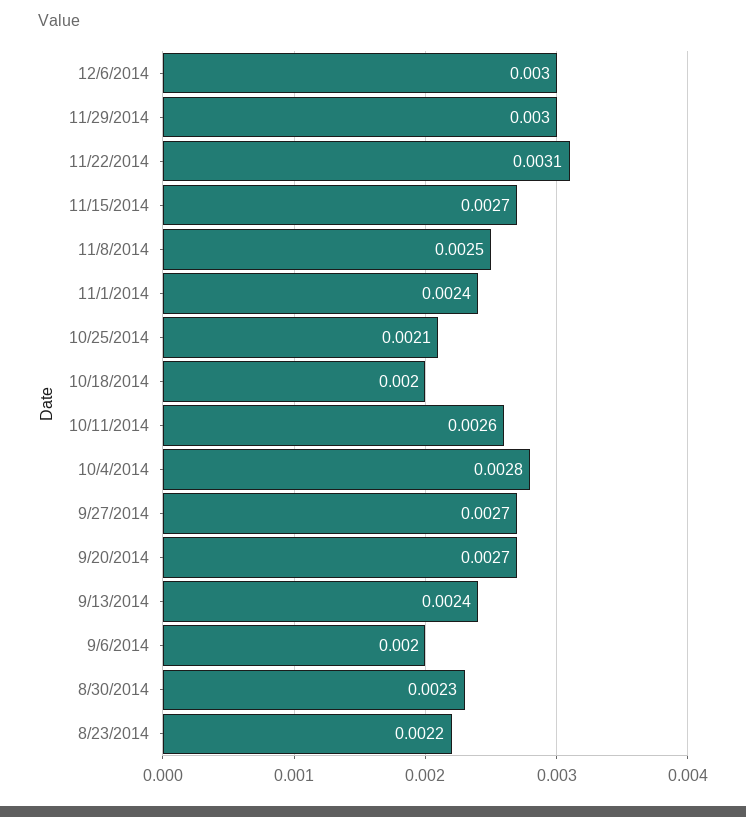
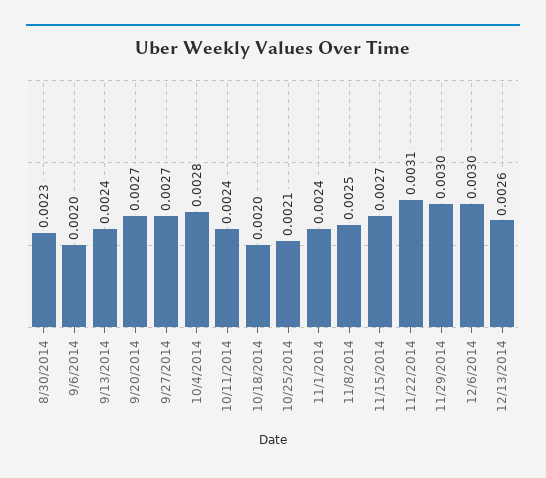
10/11/2014: 0.0026 -> 0.0024
8/23/2014: 0.0022 -> none
12/13/2014: none -> 0.0026

